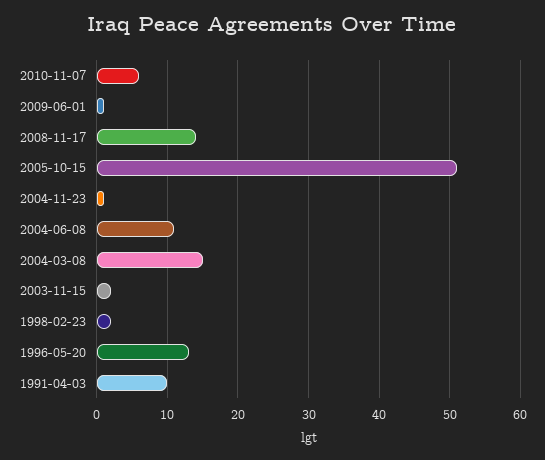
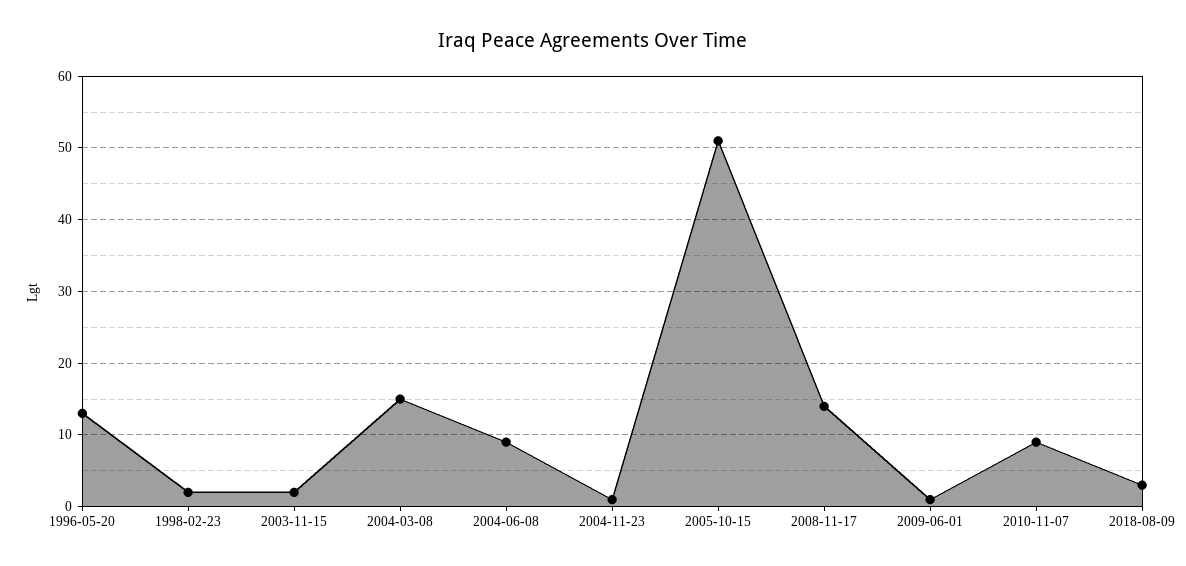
2010-11-07: 6 -> 9
2004-06-08: 11 -> 9
1991-04-03: 10 -> none
2018-08-09: none -> 3

